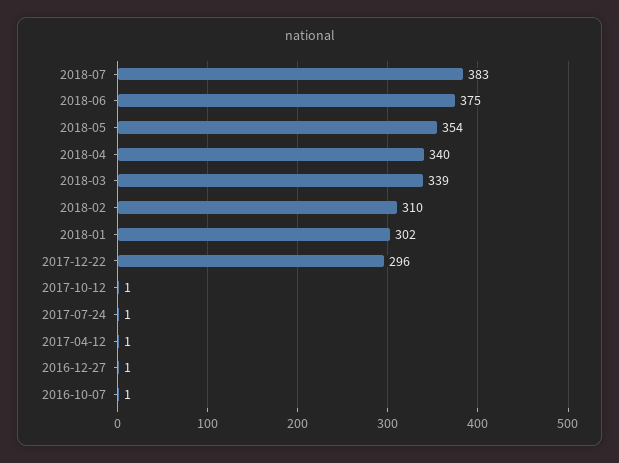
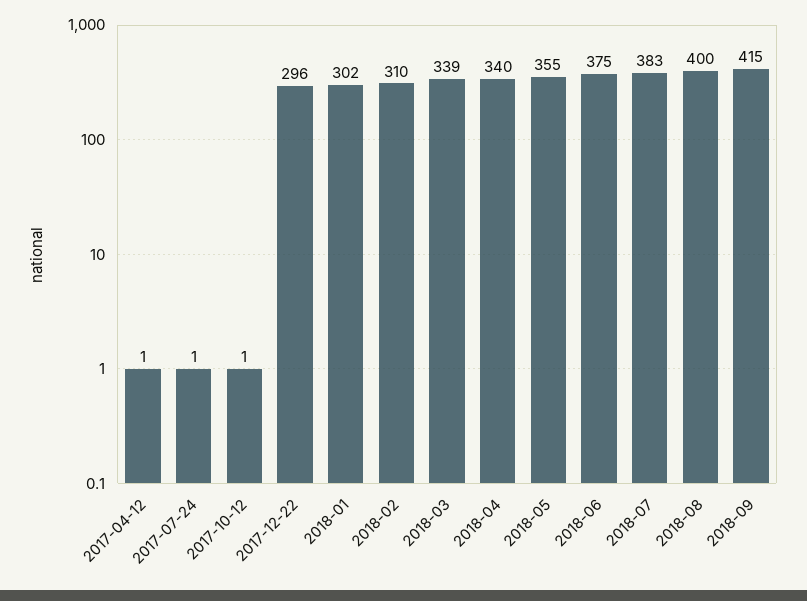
2018-05: 354 -> 355
2016-12-27: 1 -> none
2016-10-07: 1 -> none
2018-08: none -> 400
2018-09: none -> 415

